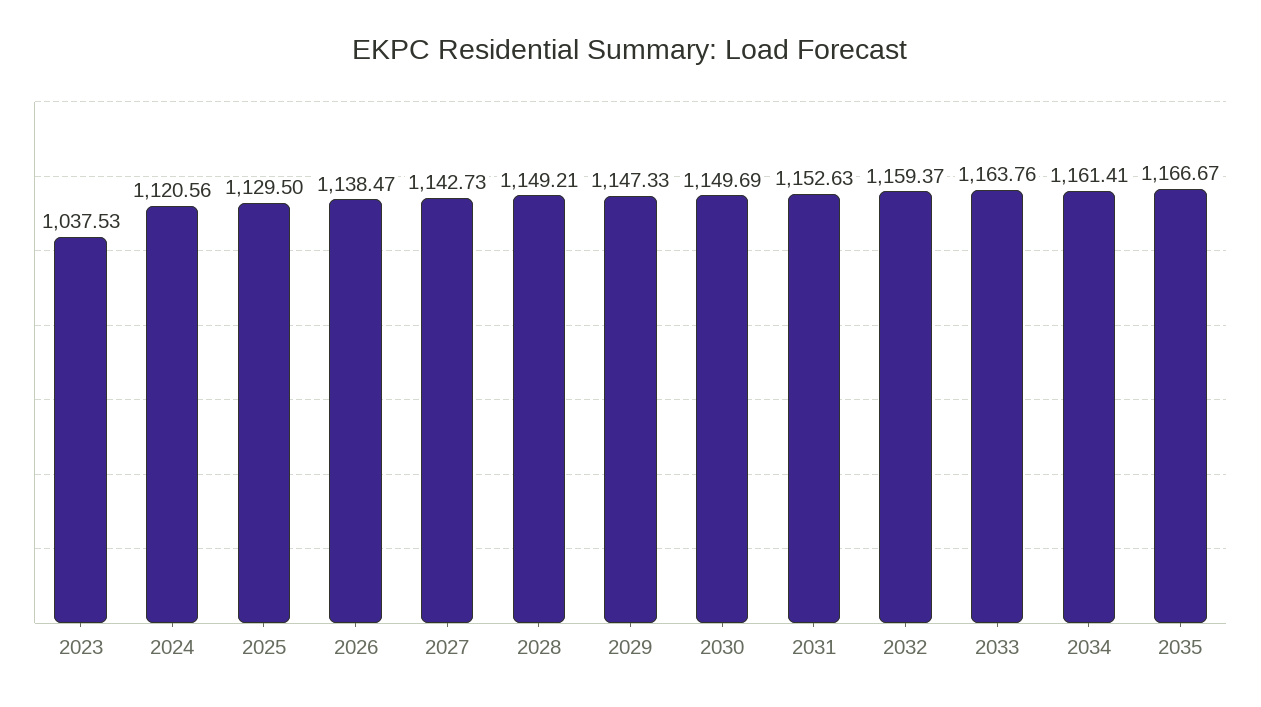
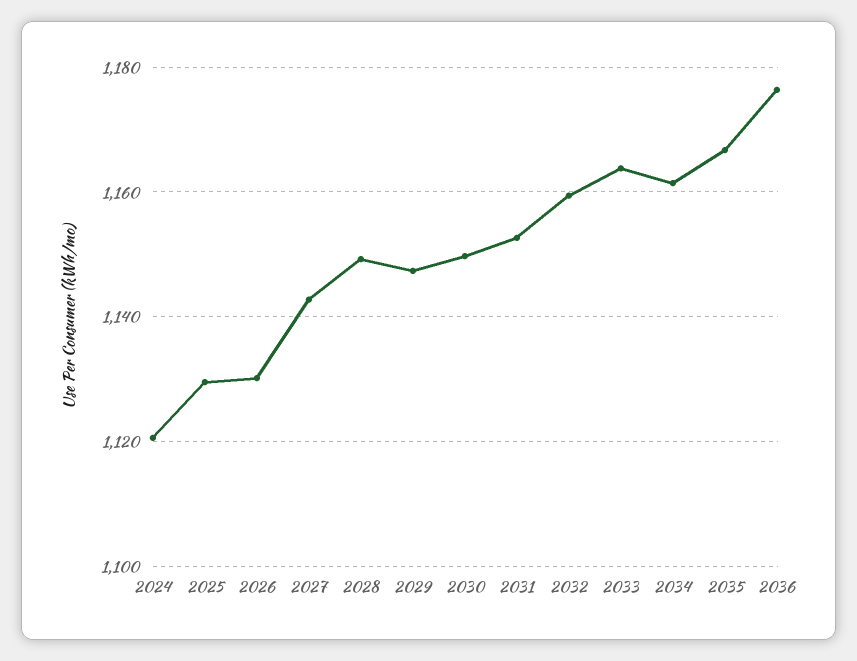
2023: 1037.53 -> none
2026: 1138.47 -> 1130
2036: none -> 1176

